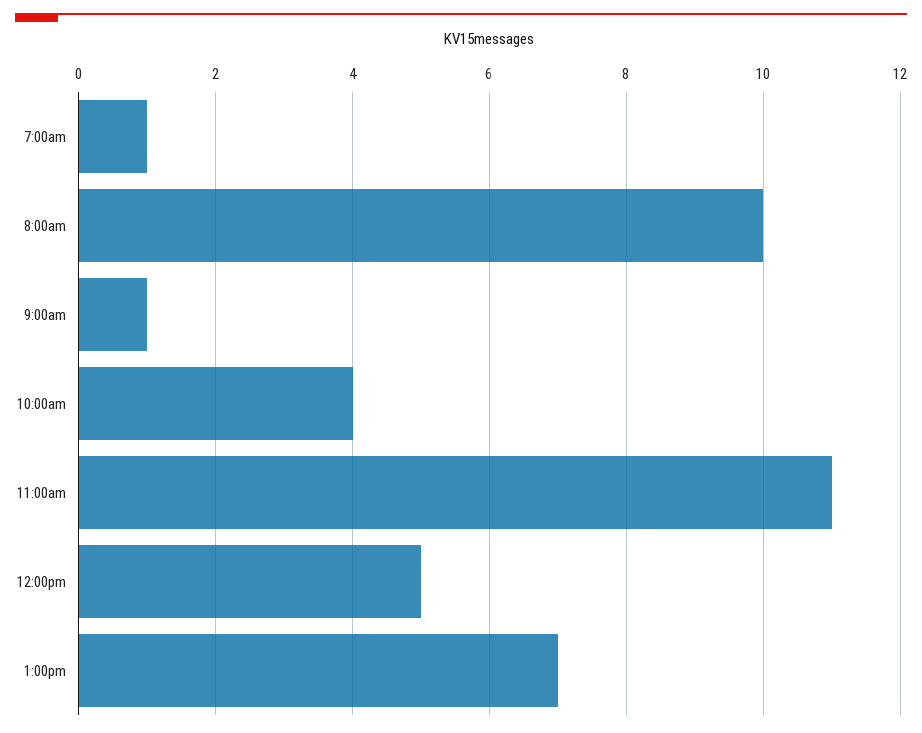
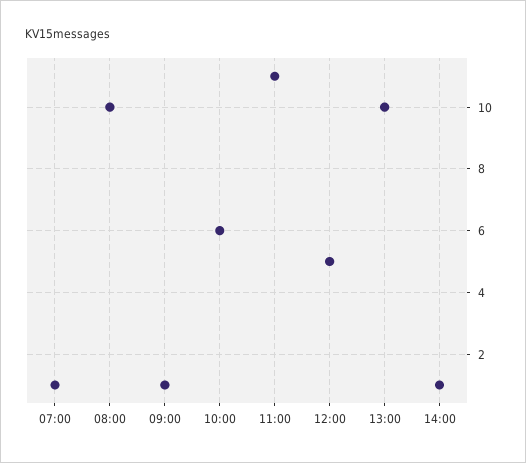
10:00am: 4 -> 6
1:00pm: 7 -> 10
14:00: none -> 1

